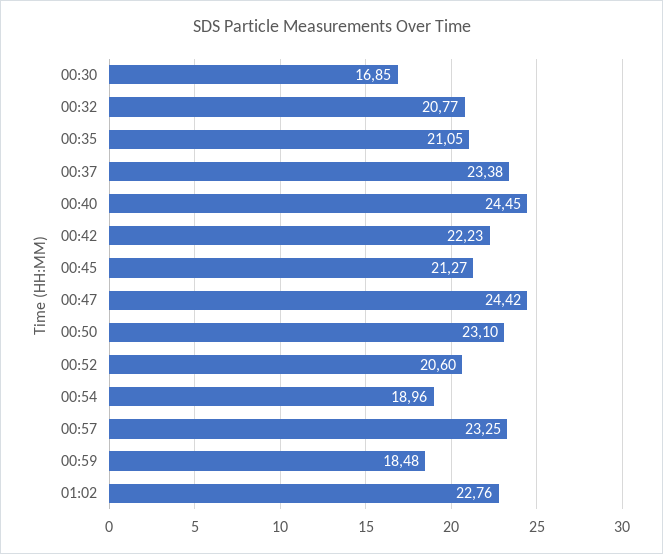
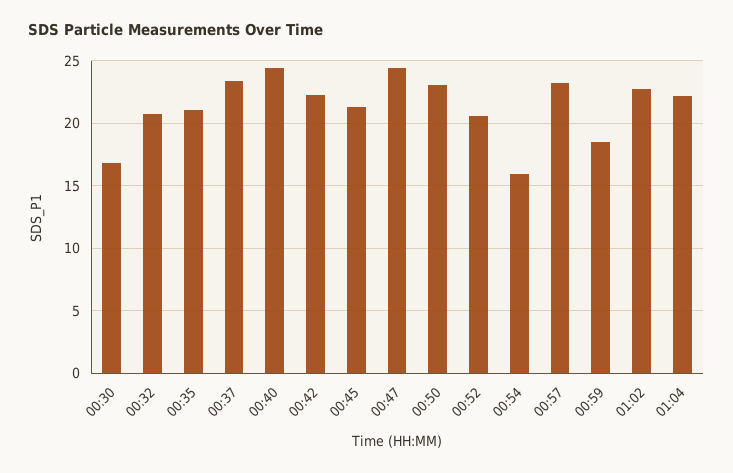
00:54: 18.96 -> 16
01:04: none -> 22

